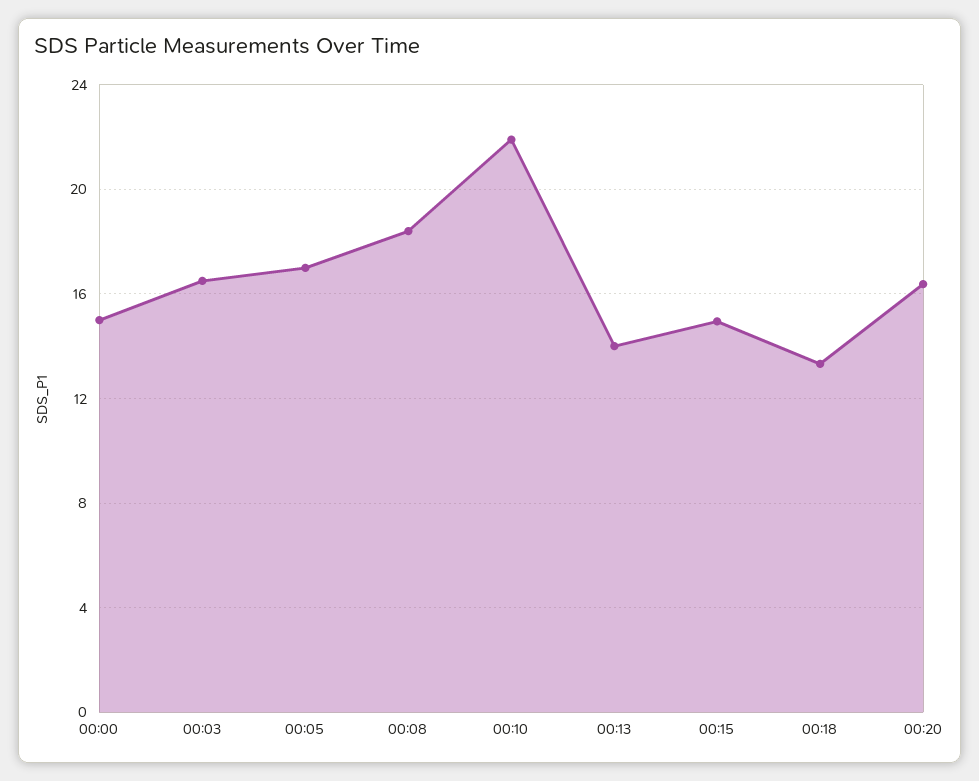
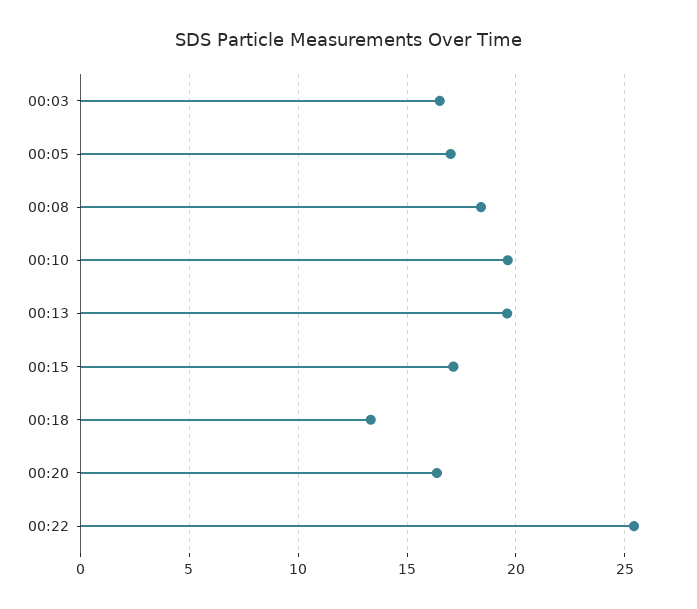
00:00: 15 -> none
00:10: 22 -> 19.5
00:13: 14 -> 19.5
00:15: 15 -> 17
00:22: none -> 25.5

